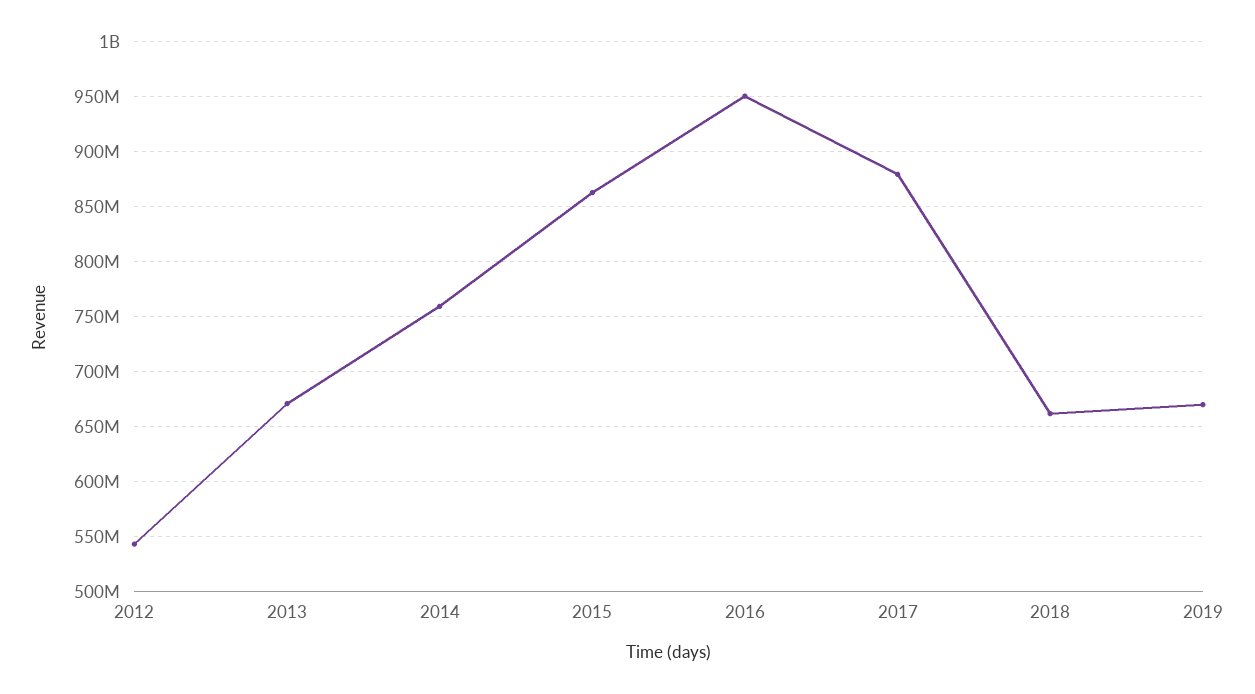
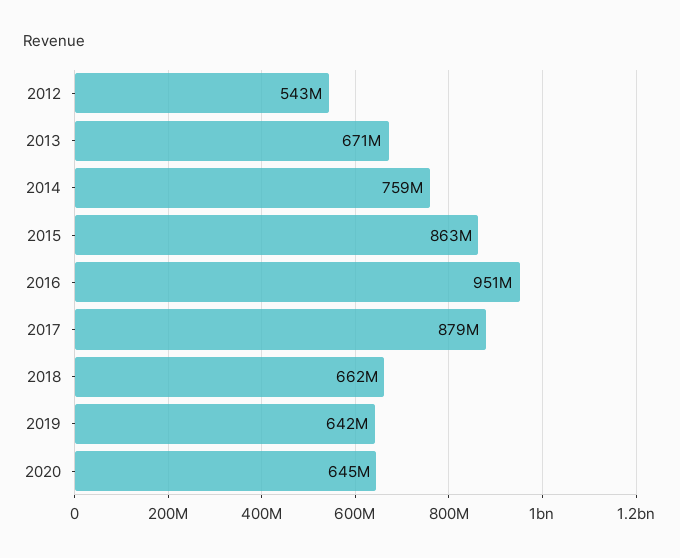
2019: 670000000 -> 642000000
2020: none -> 645000000

